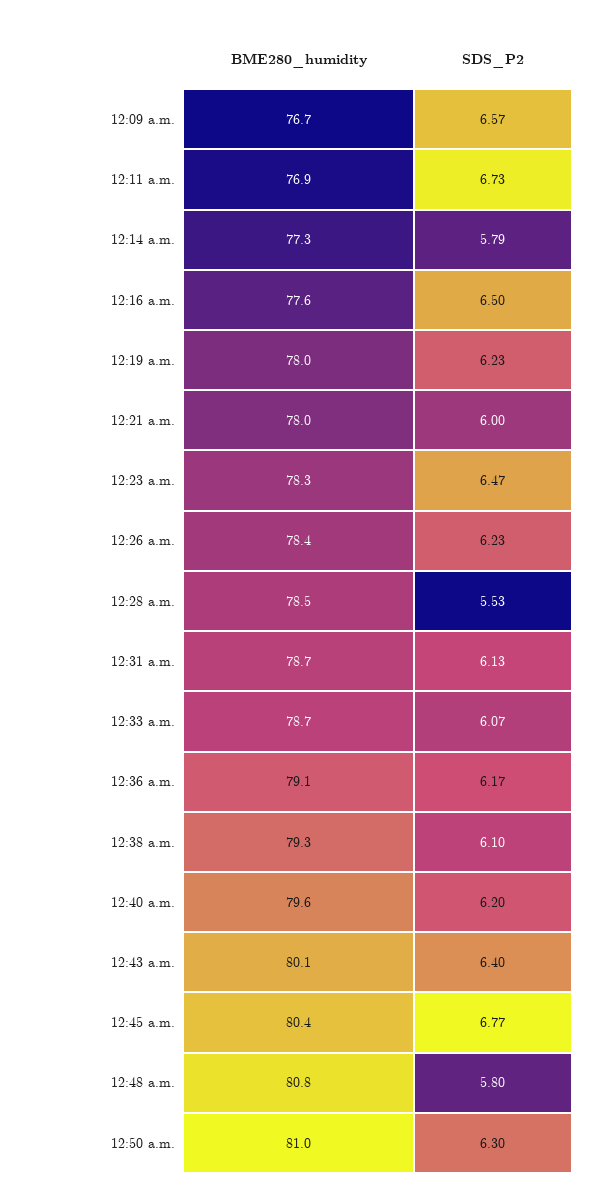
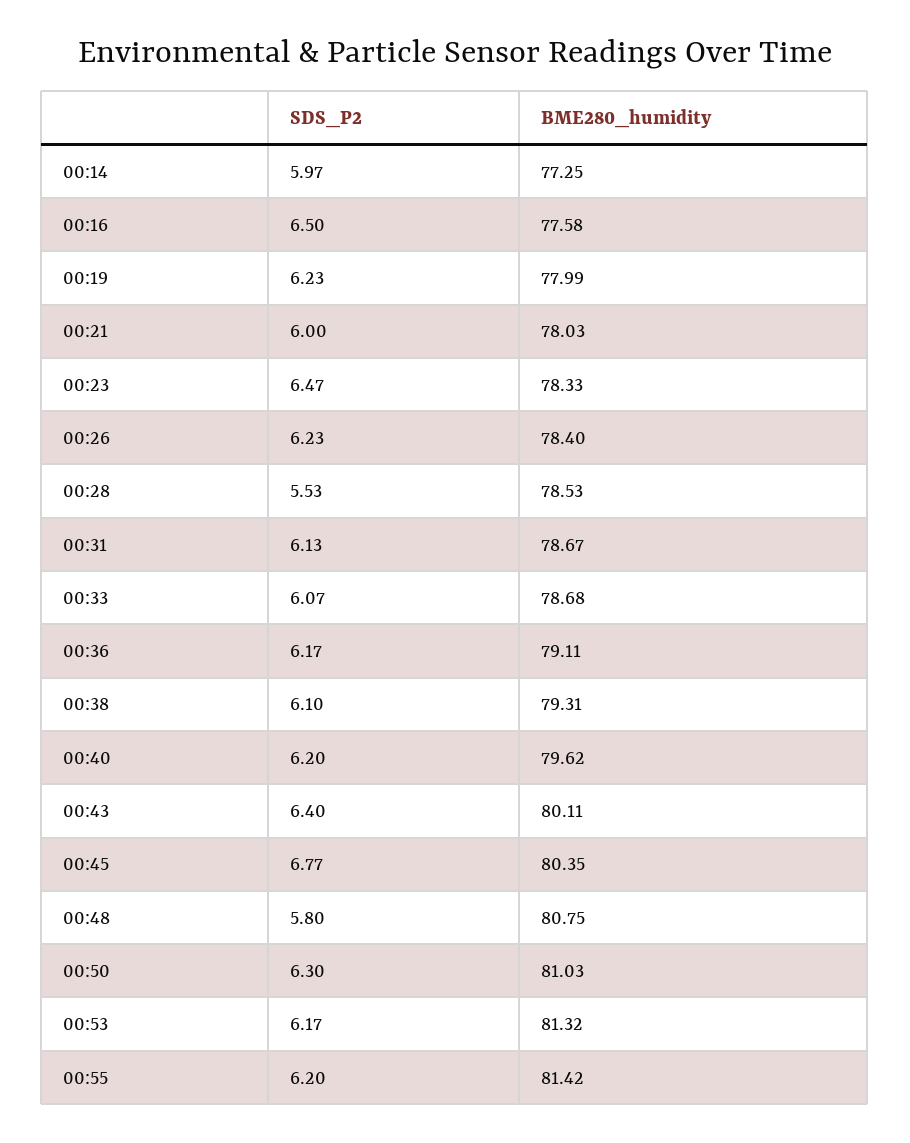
BME280_humidity, 12:09 a.m.: 76.7 -> none
SDS_P2, 12:09 a.m.: 6.57 -> none
BME280_humidity, 12:11 a.m.: 76.9 -> none
SDS_P2, 12:11 a.m.: 6.73 -> none
SDS_P2, 12:14 a.m.: 5.79 -> 5.97
SDS_P2, 00:53: none -> 6.17
BME280_humidity, 00:53: none -> 81.32
SDS_P2, 00:55: none -> 6.2
BME280_humidity, 00:55: none -> 81.42

